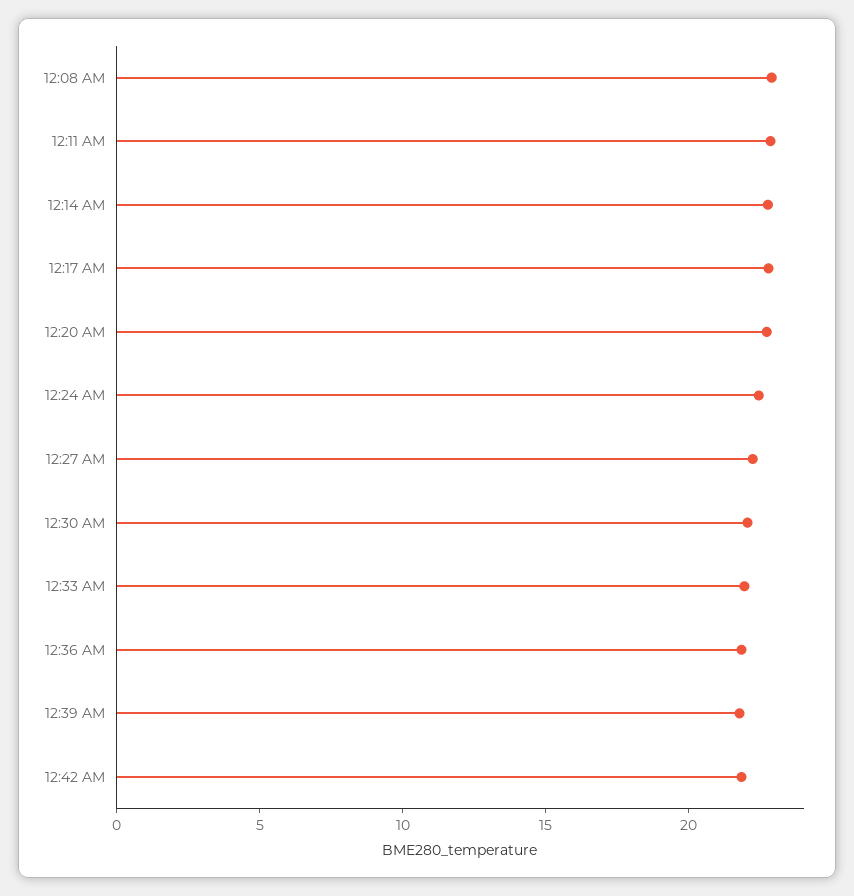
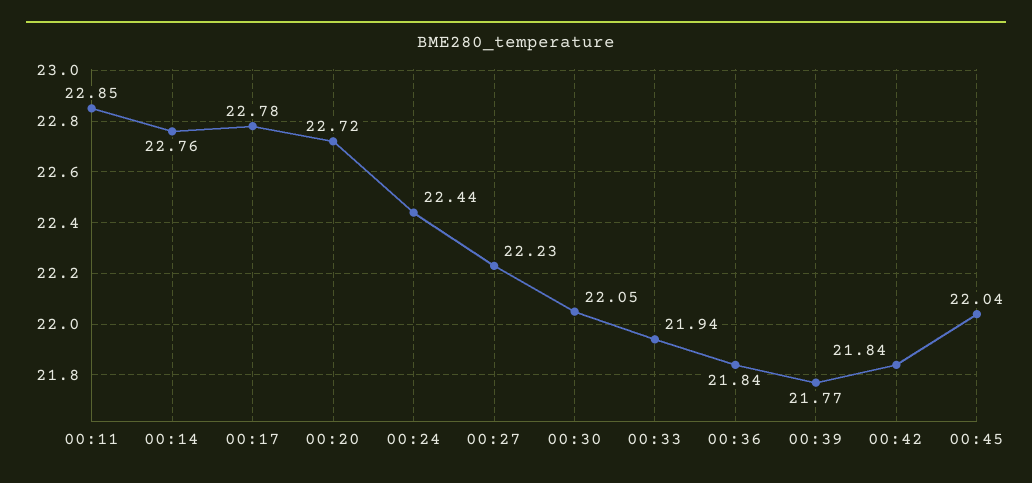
12:08 AM: 23 -> none
00:45: none -> 22.04

